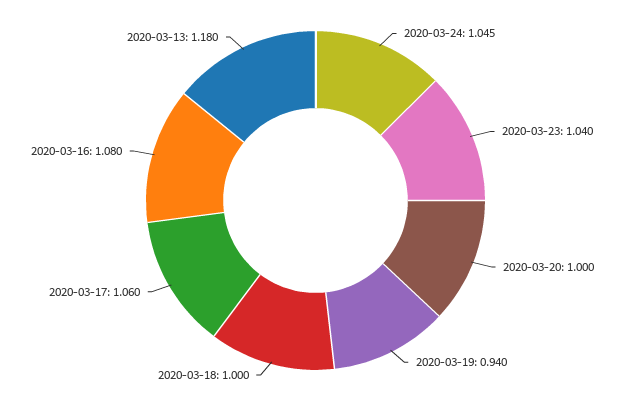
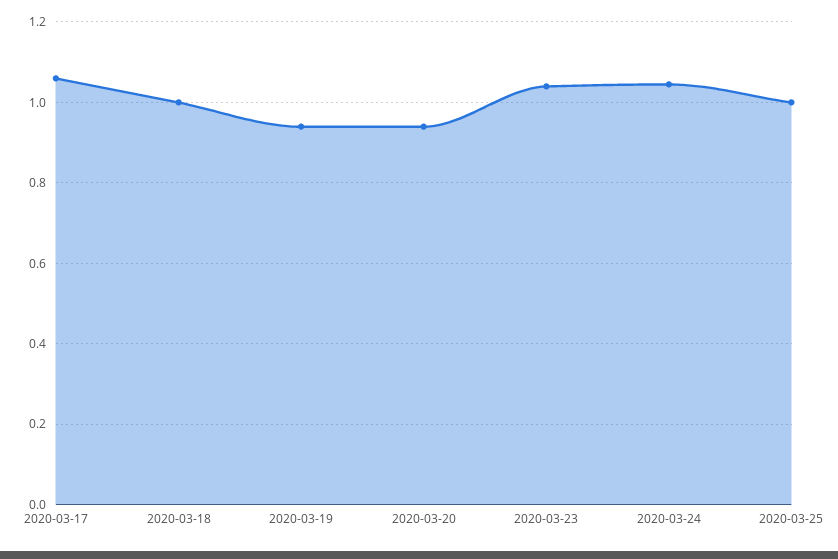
2020-03-20: 1 -> 0.94
2020-03-16: 1.08 -> none
2020-03-13: 1.18 -> none
2020-03-25: none -> 1

